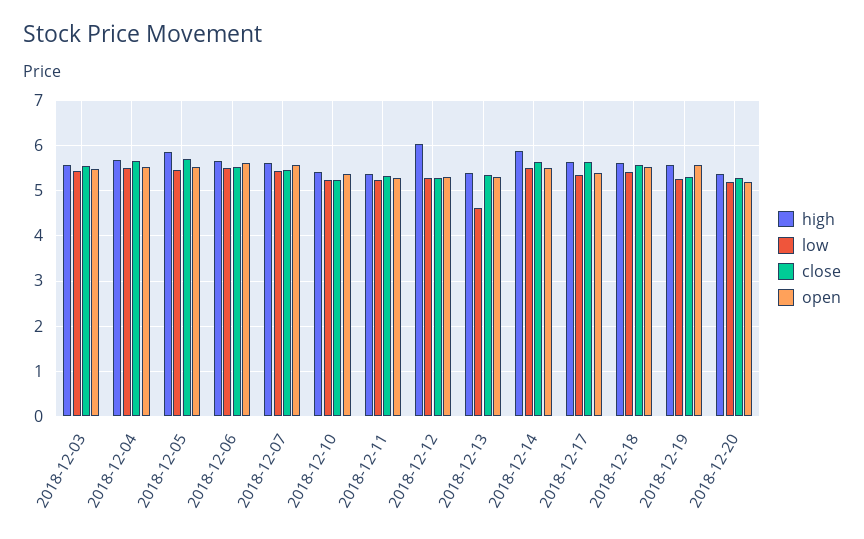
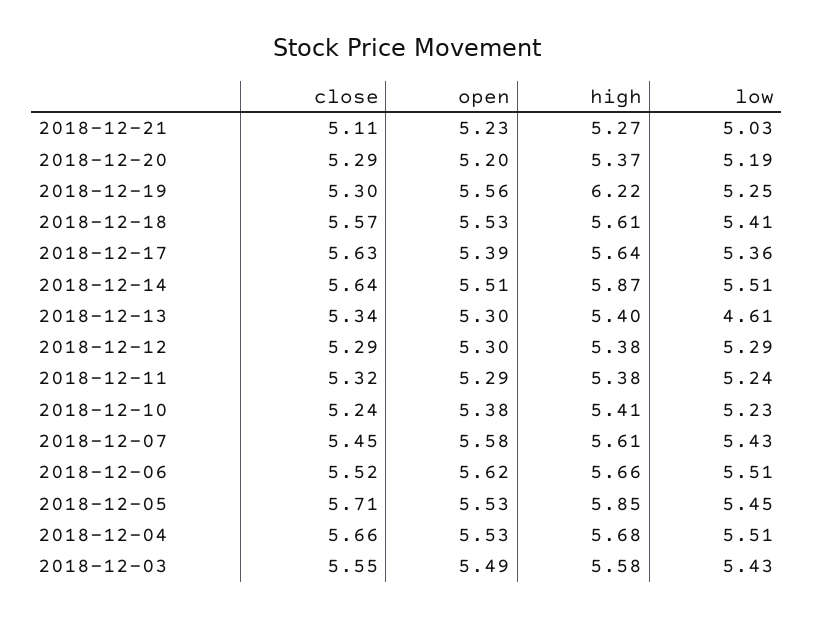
high, 2018-12-12: 6 -> 5.38
high, 2018-12-19: 5.6 -> 6.22
close, 2018-12-21: none -> 5.11
open, 2018-12-21: none -> 5.23
high, 2018-12-21: none -> 5.27
low, 2018-12-21: none -> 5.03

